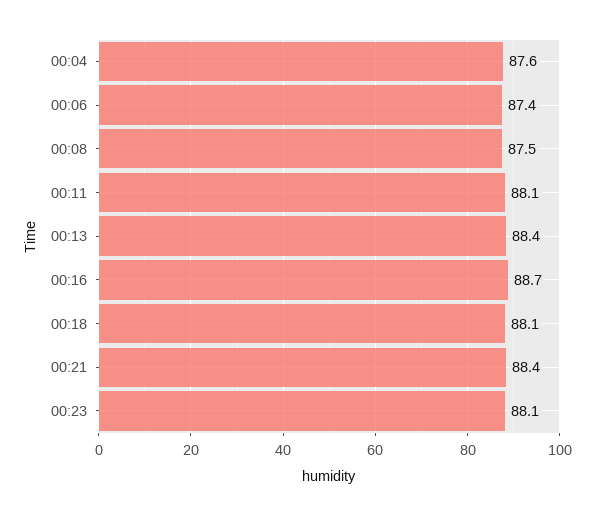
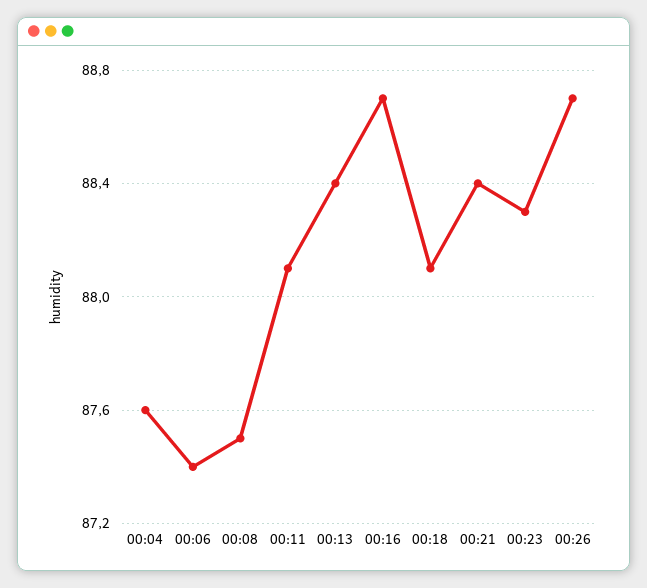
00:23: 88.1 -> 88.3
00:26: none -> 88.7

